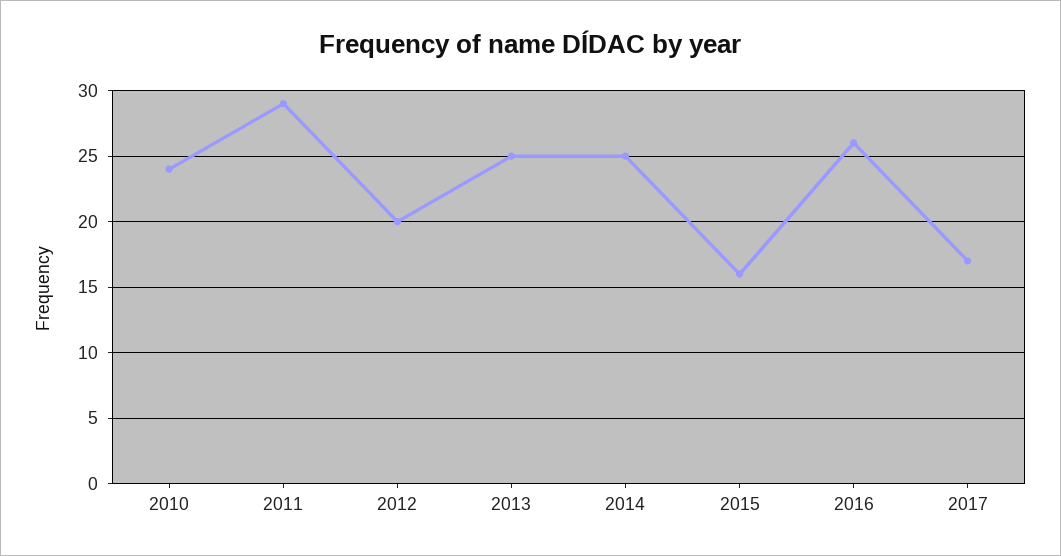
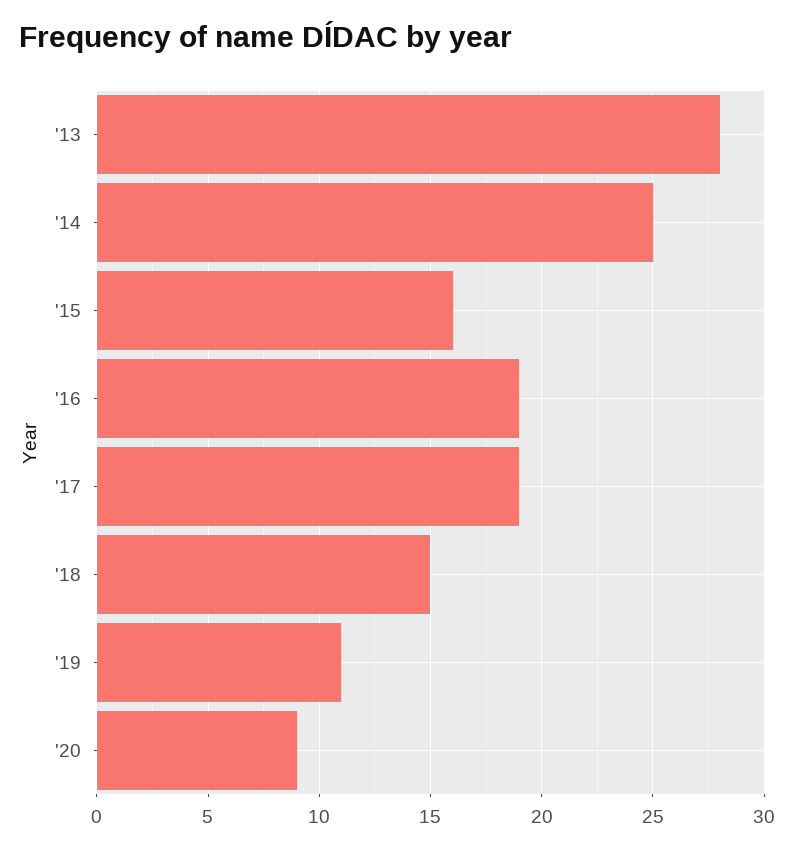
2010: 24 -> none
2011: 29 -> none
2012: 20 -> none
2013: 25 -> 28
2016: 26 -> 19
2017: 17 -> 19
'18: none -> 15
'19: none -> 11
'20: none -> 9

